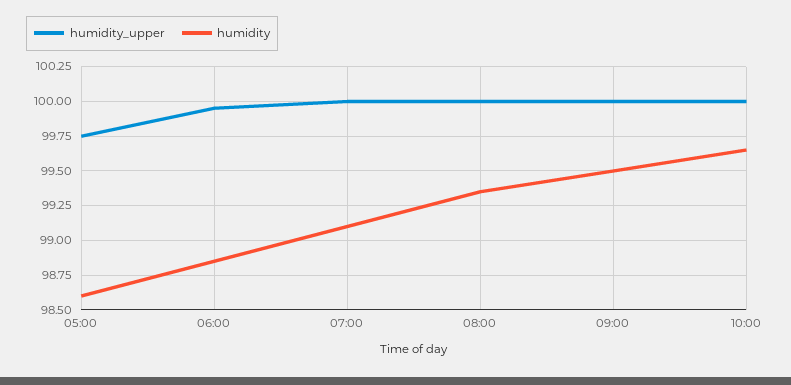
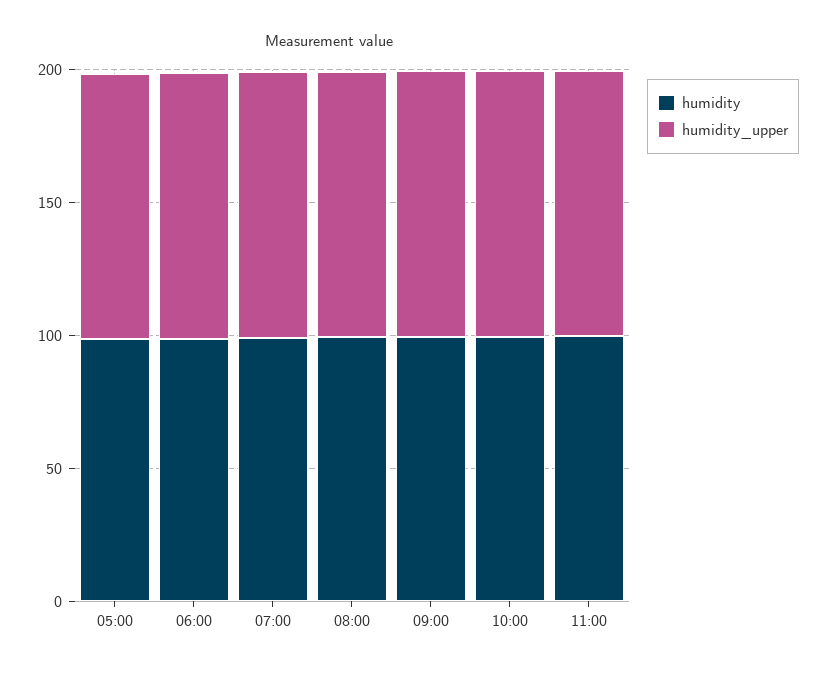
humidity, 11:00: none -> 100
humidity_upper, 11:00: none -> 100

